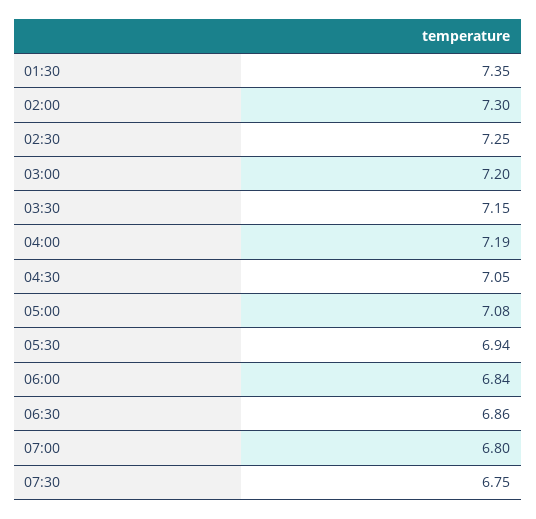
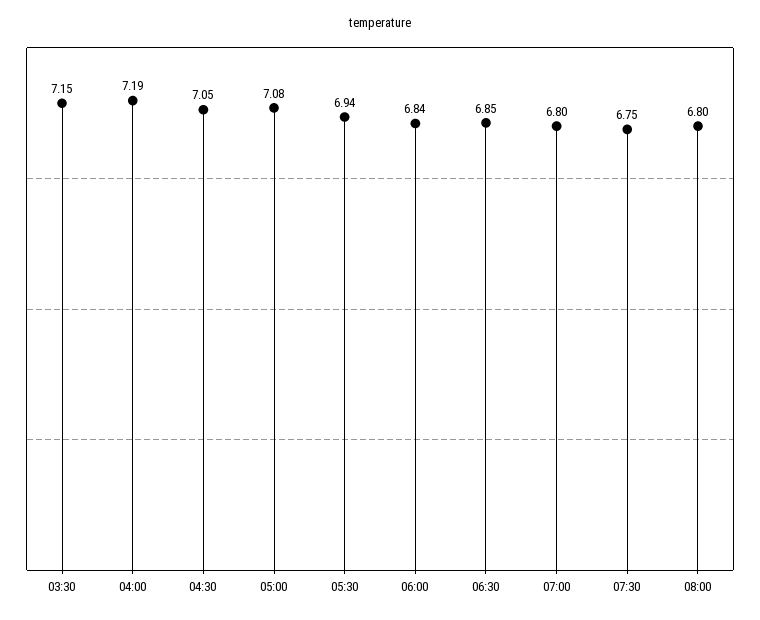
01:30: 7.35 -> none
02:00: 7.3 -> none
02:30: 7.25 -> none
03:00: 7.2 -> none
06:30: 6.86 -> 6.85
08:00: none -> 6.8

